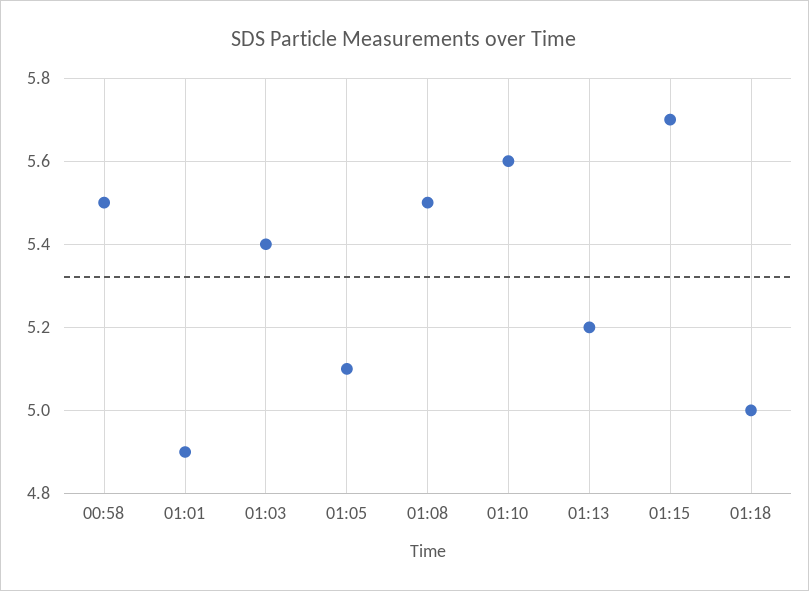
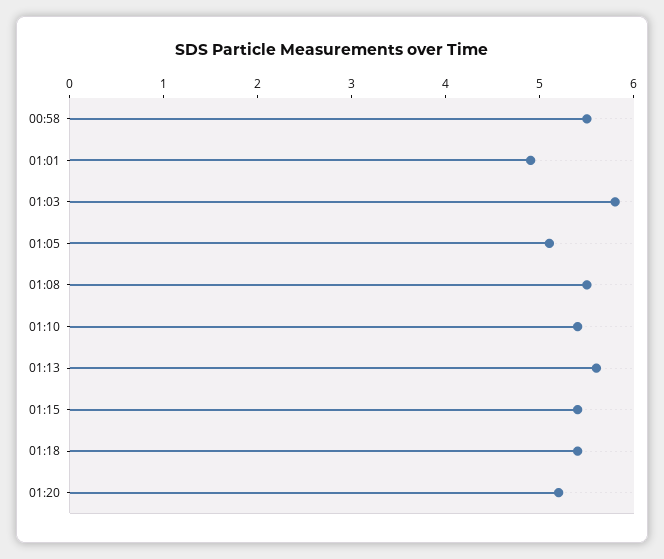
01:03: 5.4 -> 5.8
01:10: 5.6 -> 5.4
01:13: 5.2 -> 5.6
01:15: 5.7 -> 5.4
01:18: 5 -> 5.4
01:20: none -> 5.2

